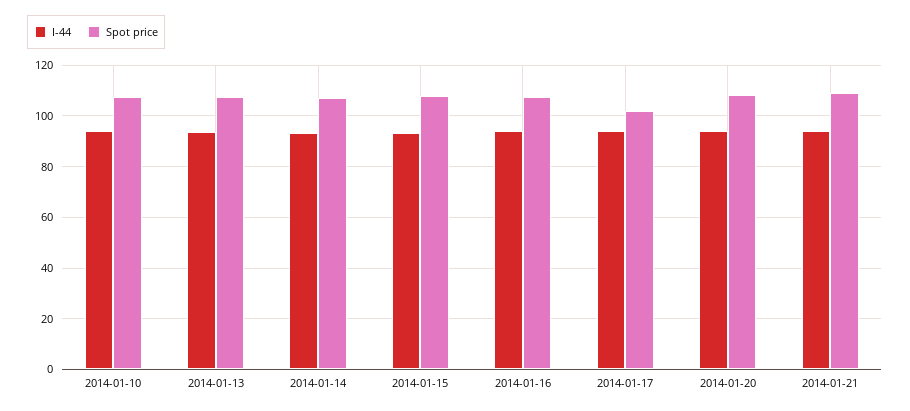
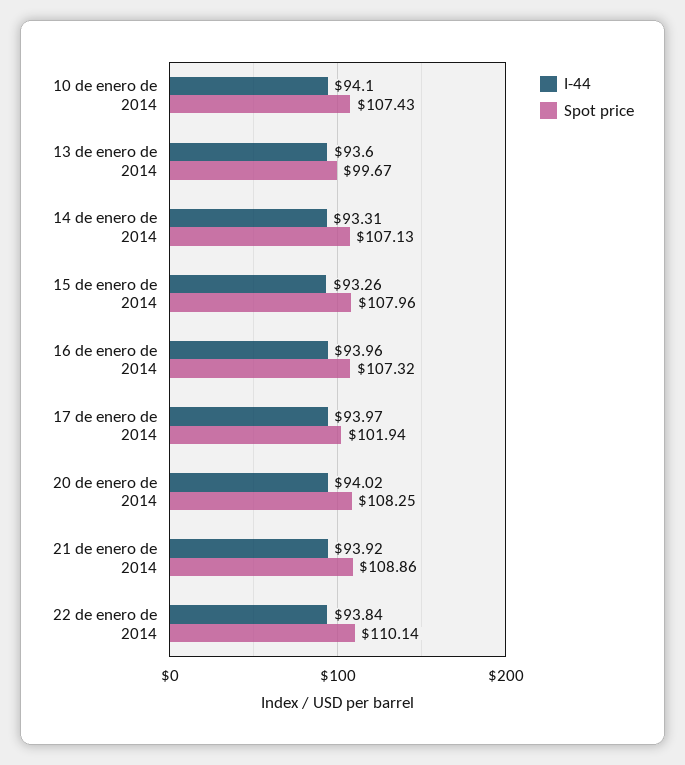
Spot price, 2014-01-13: 107.5 -> 99.67
I-44, 22 de enero de 2014: none -> 93.84
Spot price, 22 de enero de 2014: none -> 110.14

